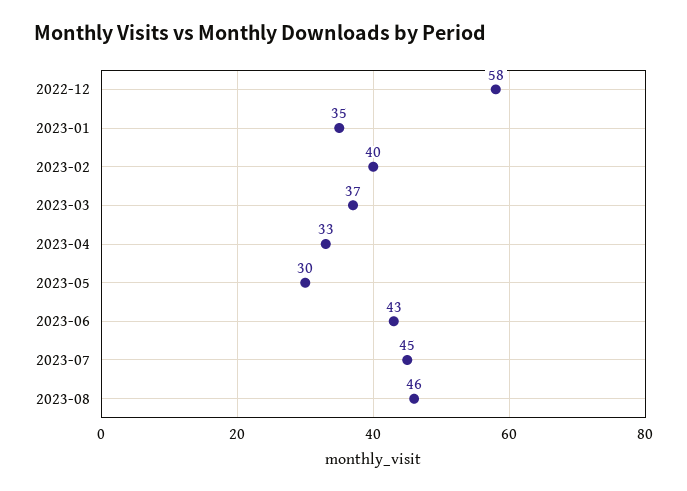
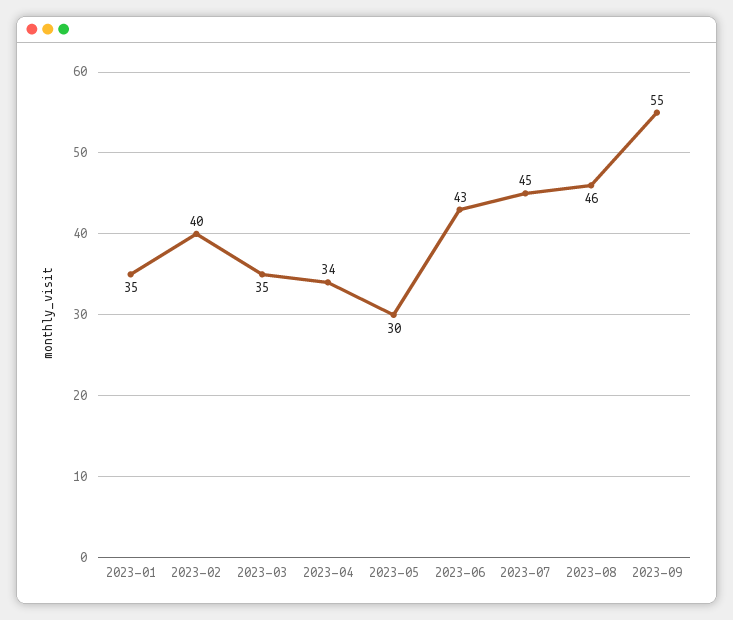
2022-12: 58 -> none
2023-03: 37 -> 35
2023-04: 33 -> 34
2023-09: none -> 55

